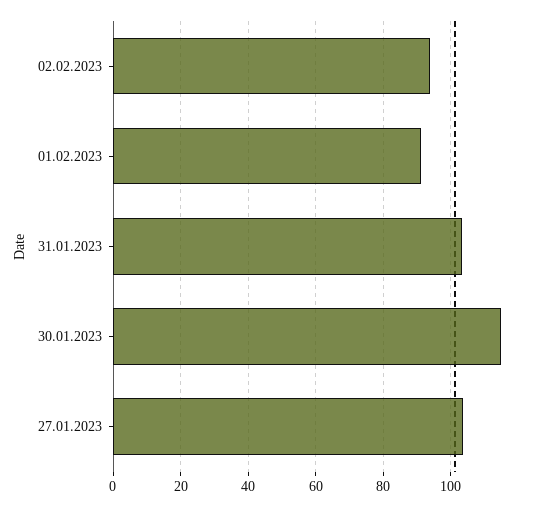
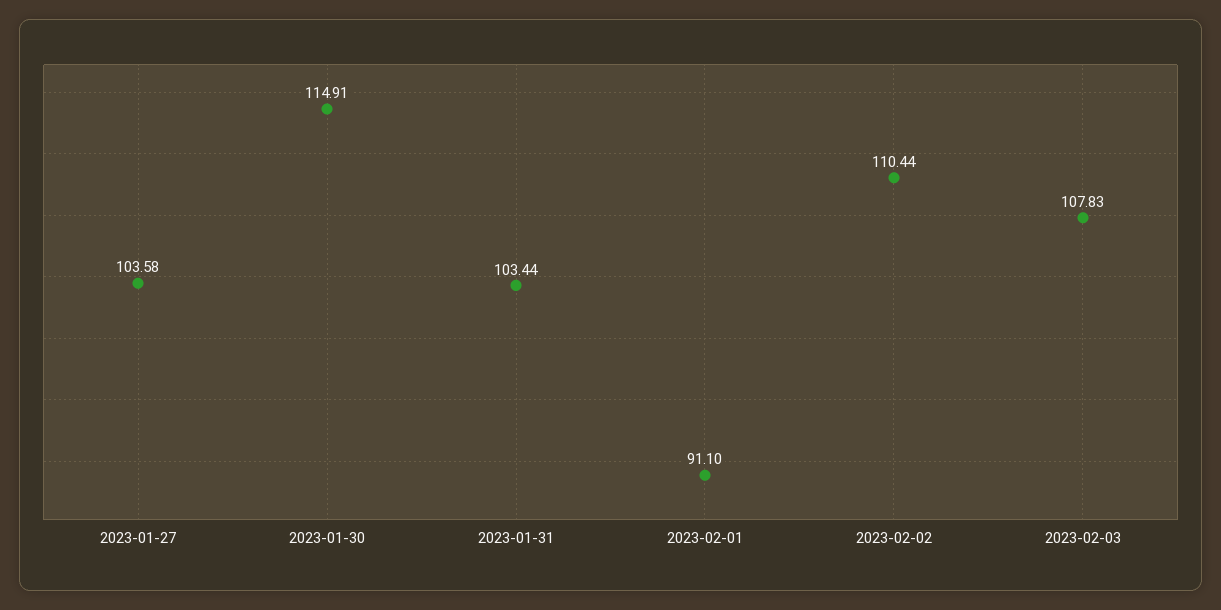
02.02.2023: 94 -> 110.44
2023-02-03: none -> 107.83

